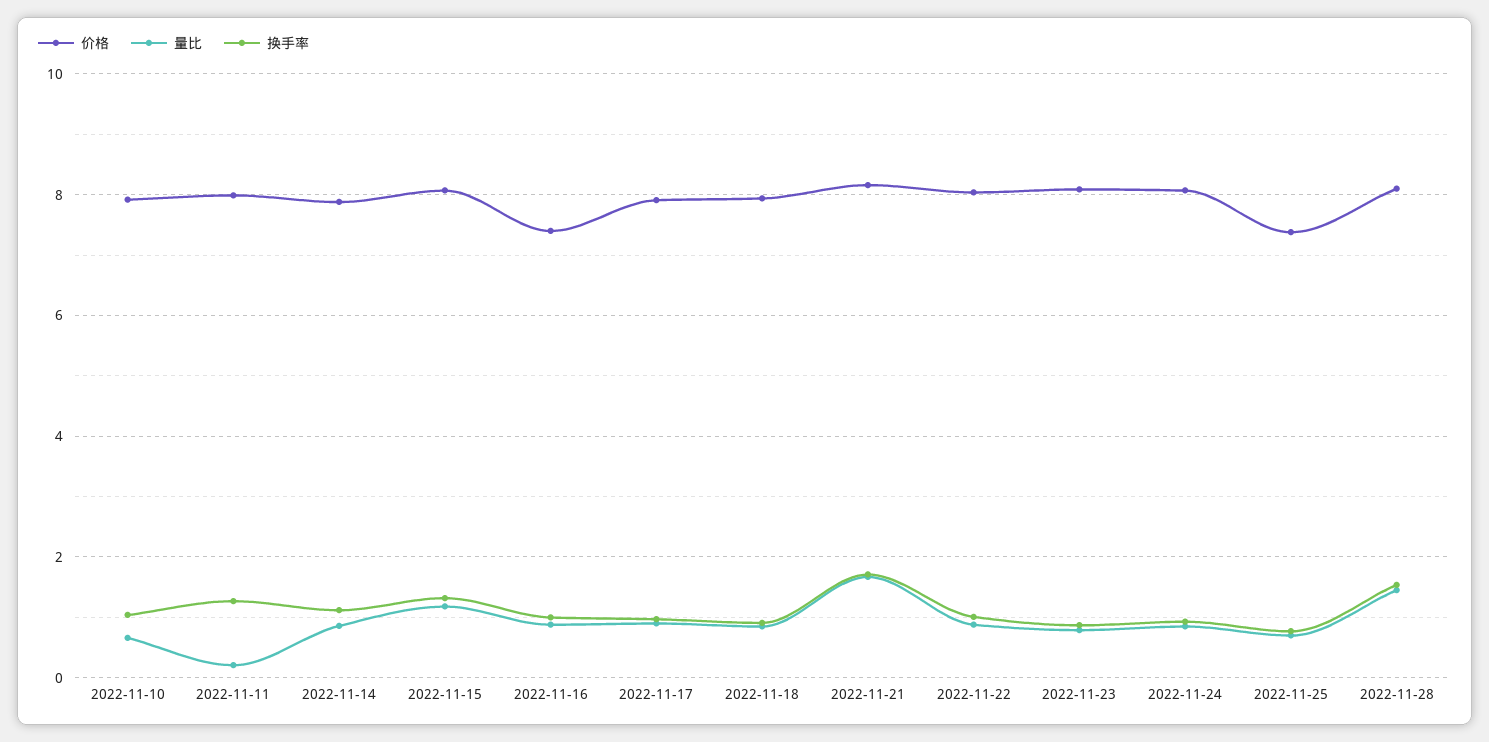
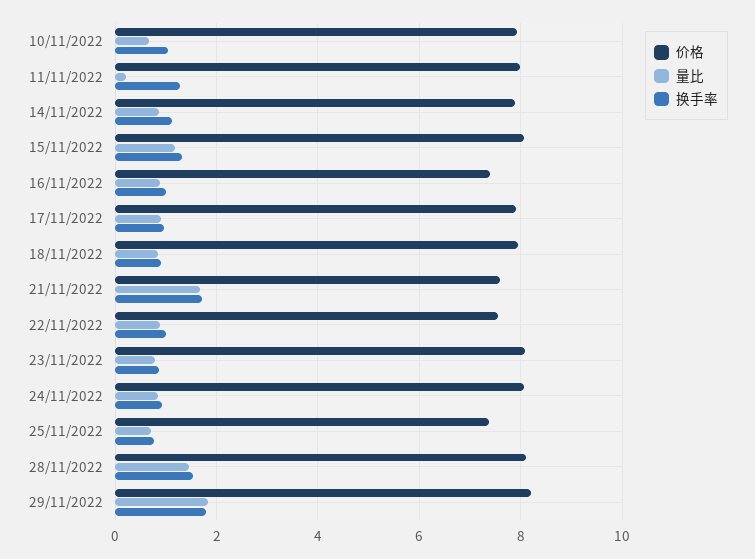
价格, 2022-11-21: 8.2 -> 7.6
价格, 2022-11-22: 8 -> 7.6
价格, 29/11/2022: none -> 8.2
量比, 29/11/2022: none -> 1.8
换手率, 29/11/2022: none -> 1.8

